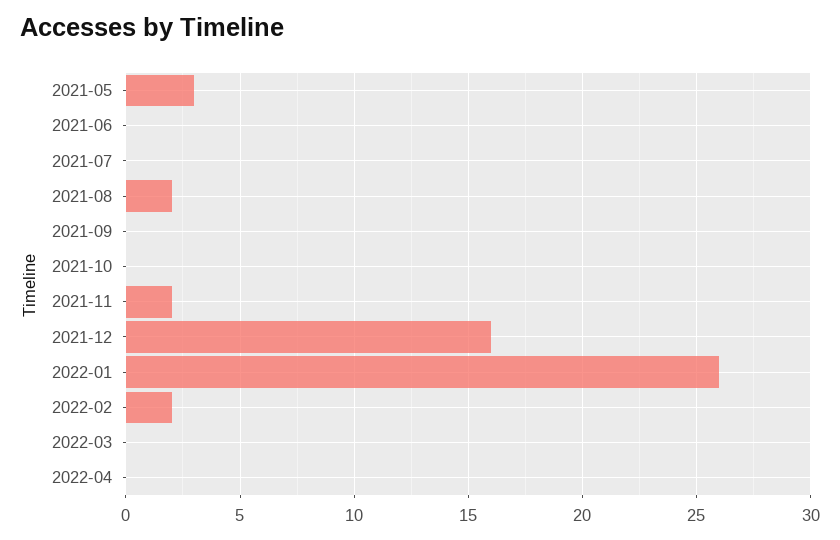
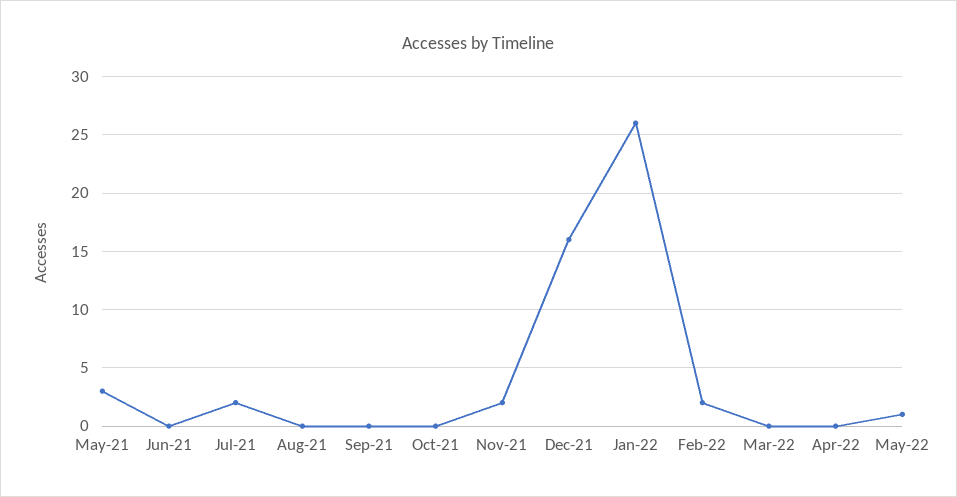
2021-07: 0 -> 2
2021-08: 2 -> 0
May-22: none -> 1

